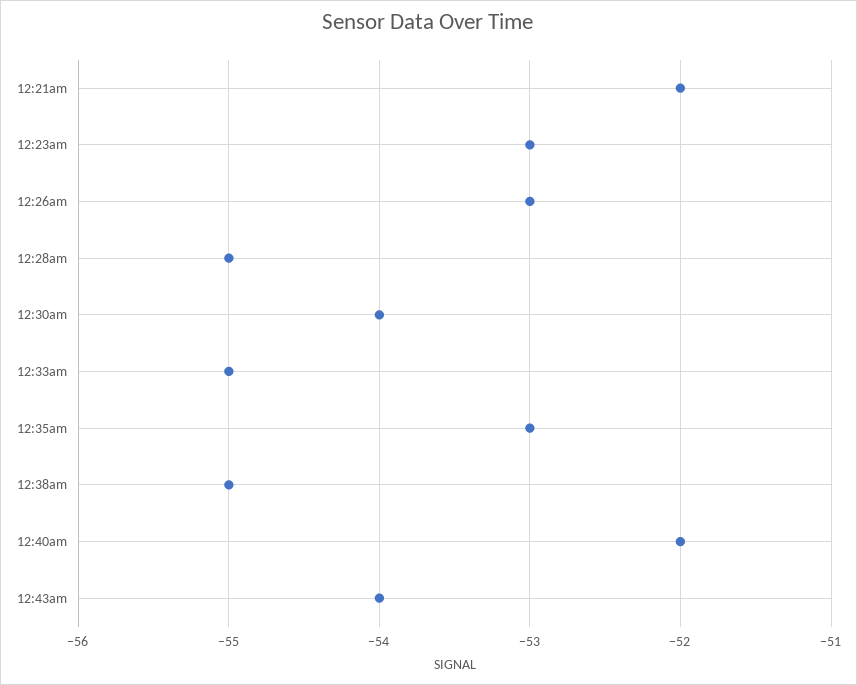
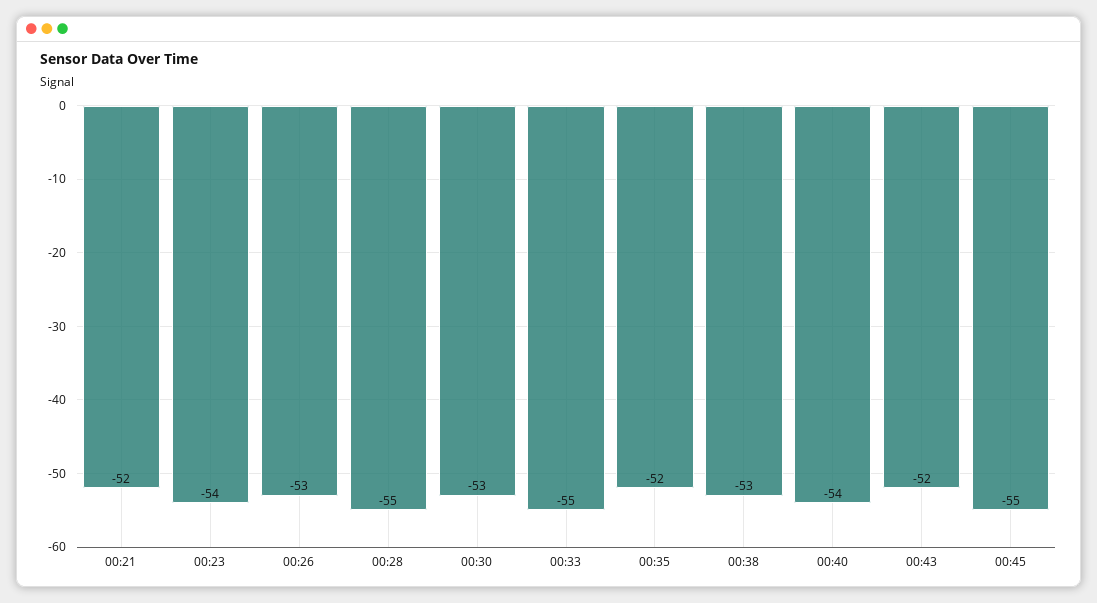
12:23am: -53 -> -54
12:30am: -54 -> -53
12:35am: -53 -> -52
12:38am: -55 -> -53
12:40am: -52 -> -54
12:43am: -54 -> -52
00:45: none -> -55

